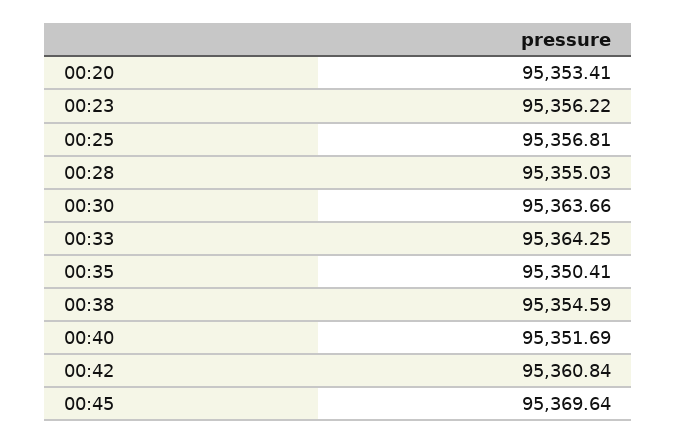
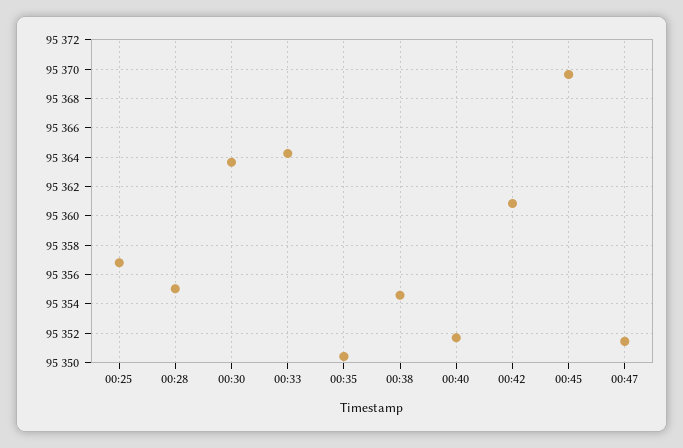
00:20: 95353.41 -> none
00:23: 95356.22 -> none
00:47: none -> 95351.5

